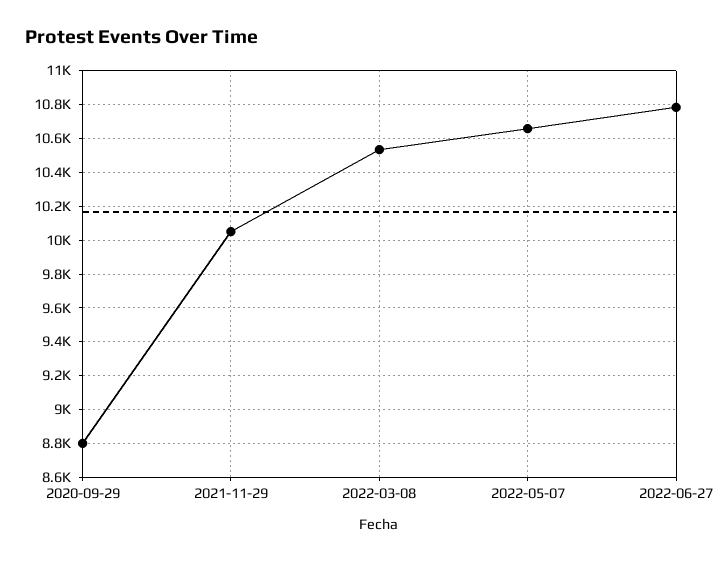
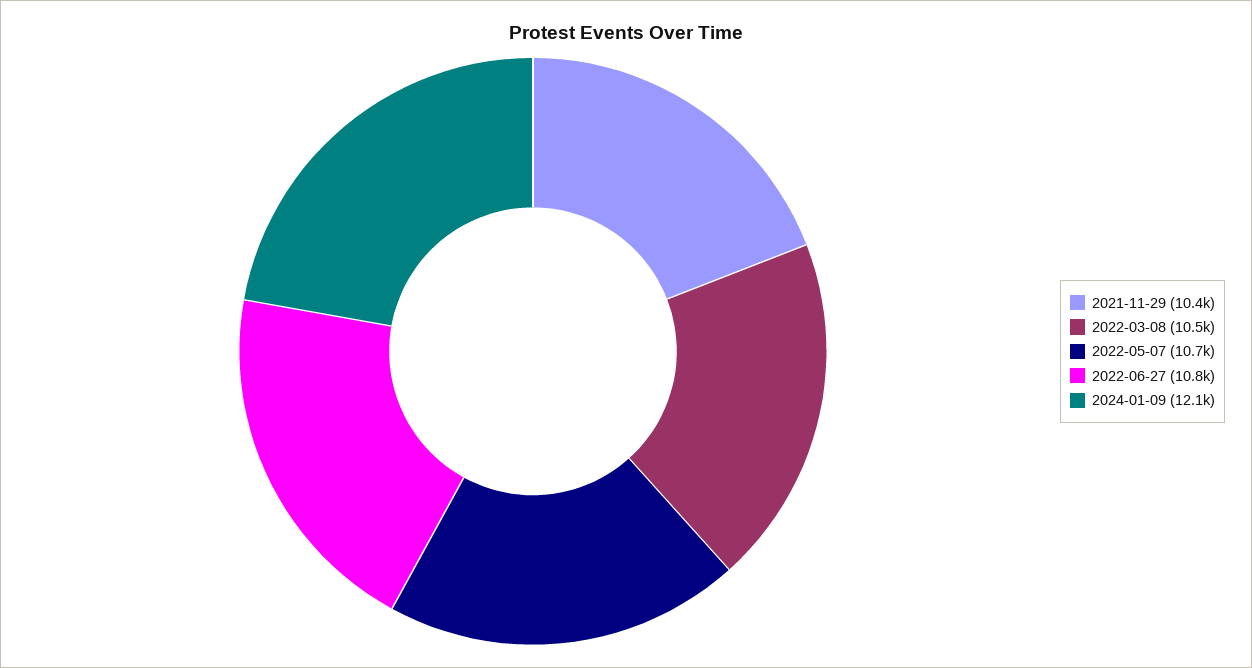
2020-09-29: 8800 -> none
2021-11-29: 10050 -> 10400
2024-01-09: none -> 12100

